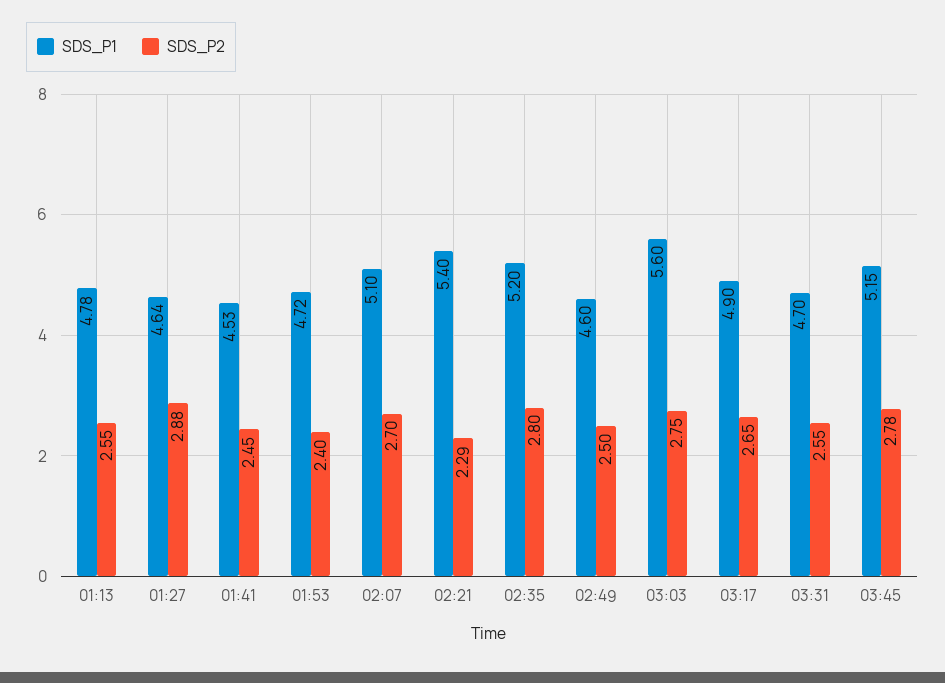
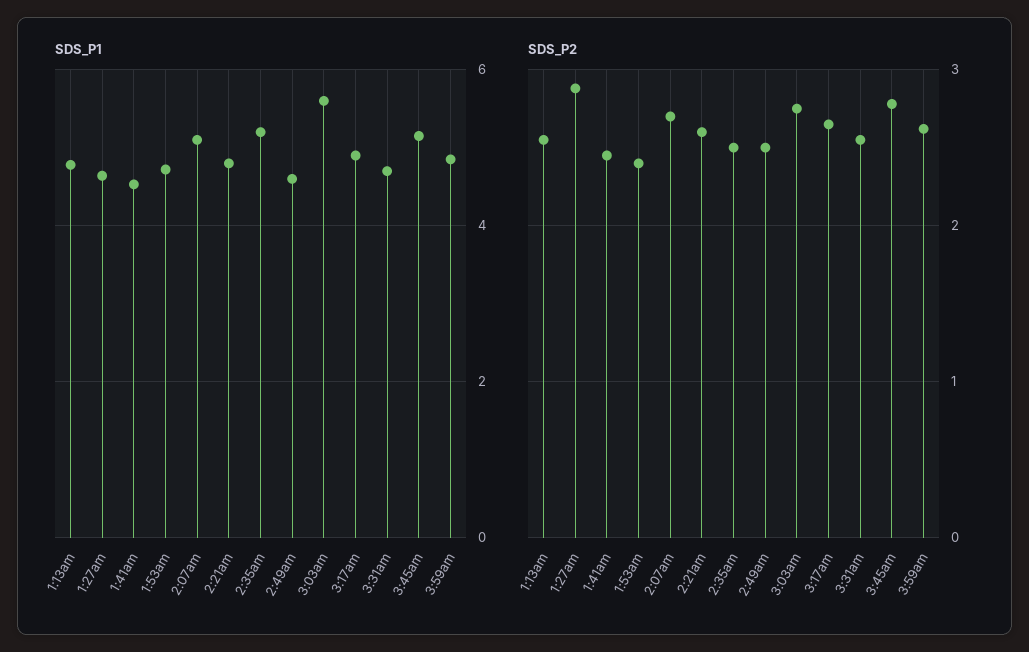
SDS_P1, 02:21: 5.4 -> 4.8
SDS_P2, 02:21: 2.29 -> 2.6
SDS_P2, 02:35: 2.8 -> 2.5
SDS_P1, 3:59am: none -> 4.8
SDS_P2, 3:59am: none -> 2.6

